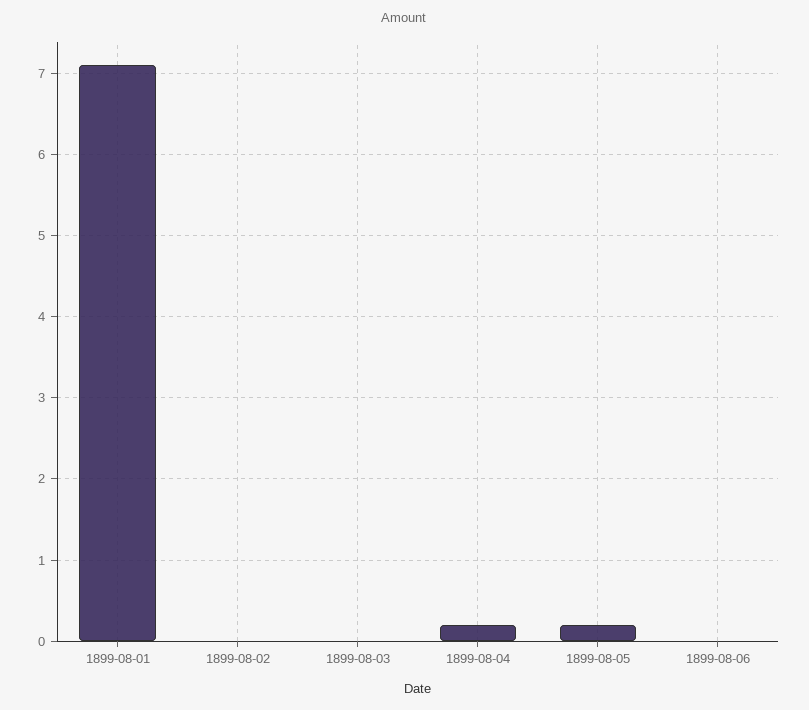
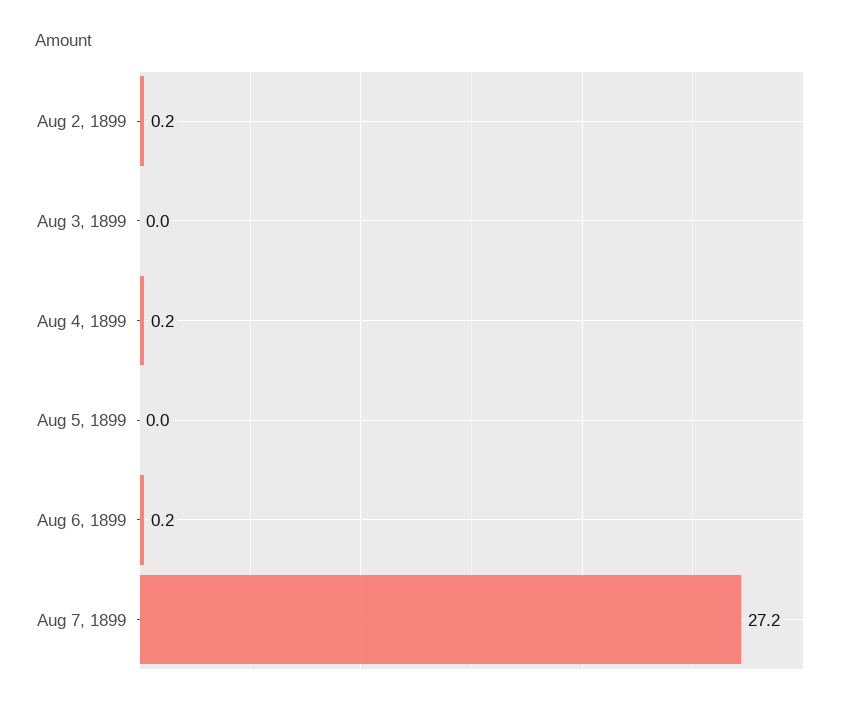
1899-08-01: 7.1 -> none
1899-08-02: 0 -> 0.2
1899-08-05: 0.2 -> 0
1899-08-06: 0 -> 0.2
Aug 7, 1899: none -> 27.2

